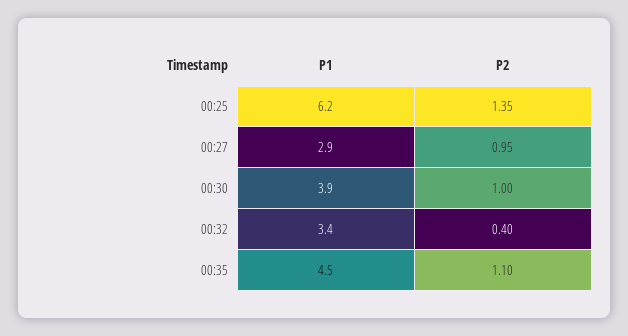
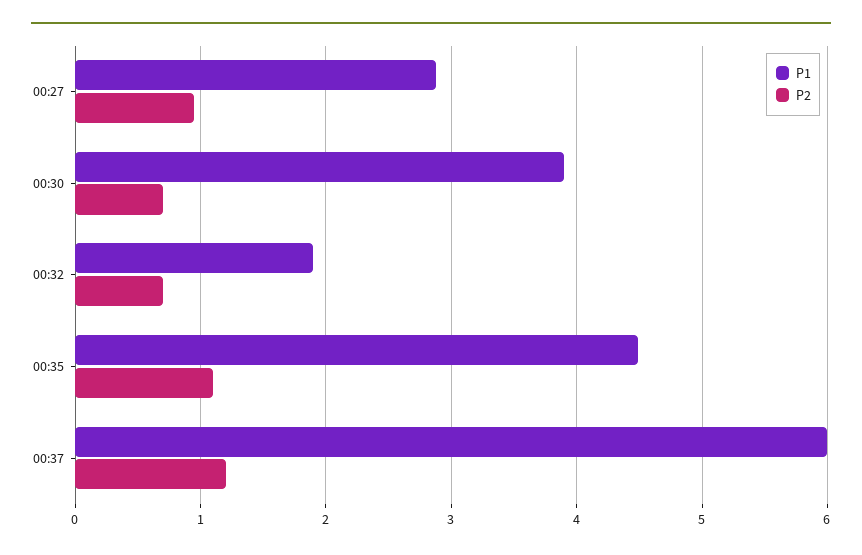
P1, 00:25: 6.2 -> none
P2, 00:25: 1.35 -> none
P2, 00:30: 1 -> 0.7
P1, 00:32: 3.4 -> 1.9
P2, 00:32: 0.4 -> 0.7
P1, 00:37: none -> 6
P2, 00:37: none -> 1.2

